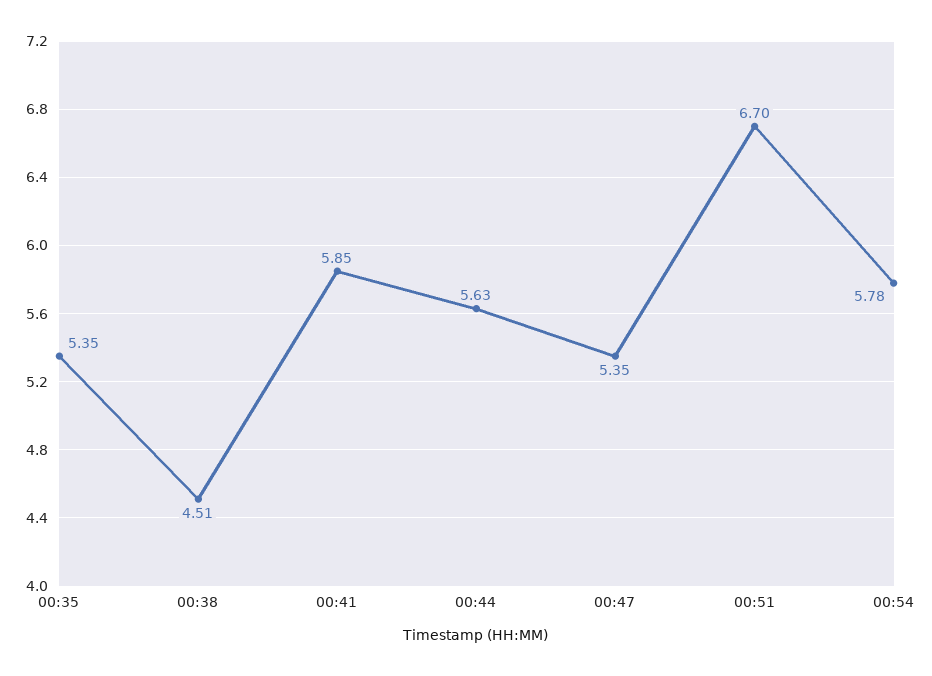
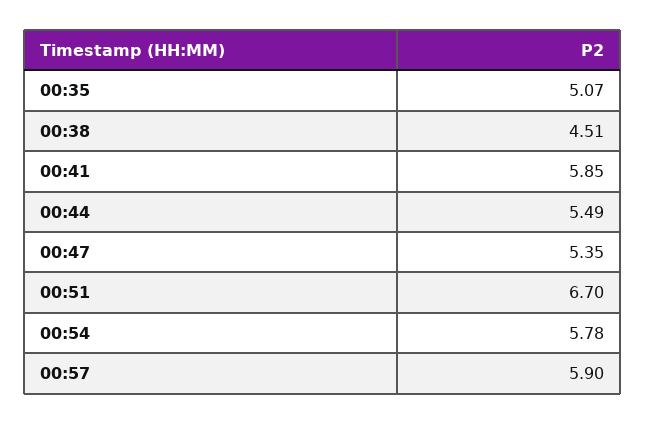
00:35: 5.35 -> 5.07
00:44: 5.63 -> 5.49
00:57: none -> 5.9

